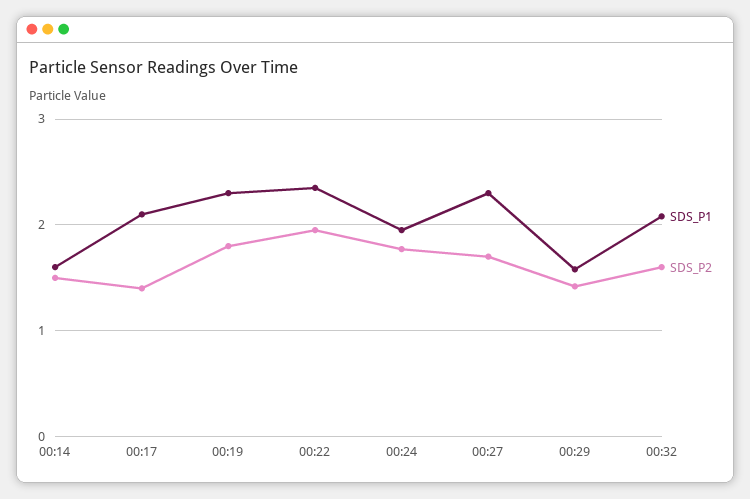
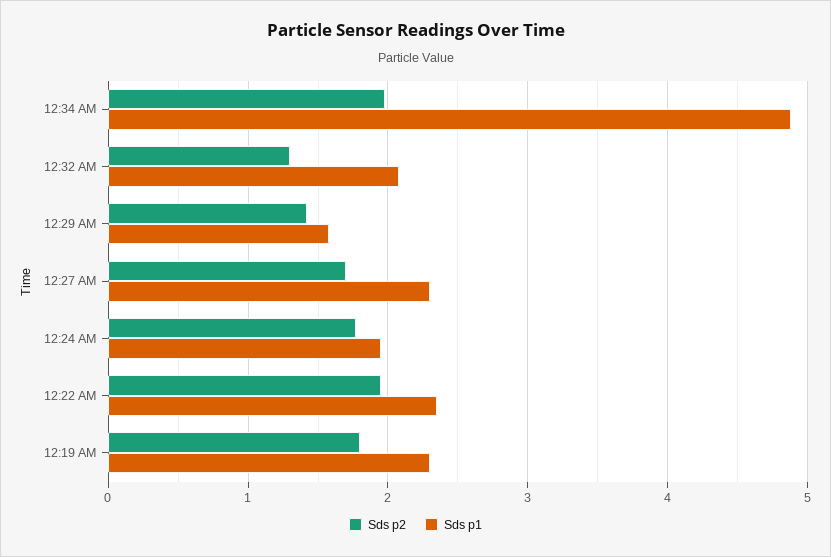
SDS_P1, 00:14: 1.6 -> none
SDS_P2, 00:14: 1.5 -> none
SDS_P1, 00:17: 2.1 -> none
SDS_P2, 00:17: 1.4 -> none
SDS_P2, 00:32: 1.6 -> 1.3
SDS_P2, 12:34 AM: none -> 2
SDS_P1, 12:34 AM: none -> 4.9

